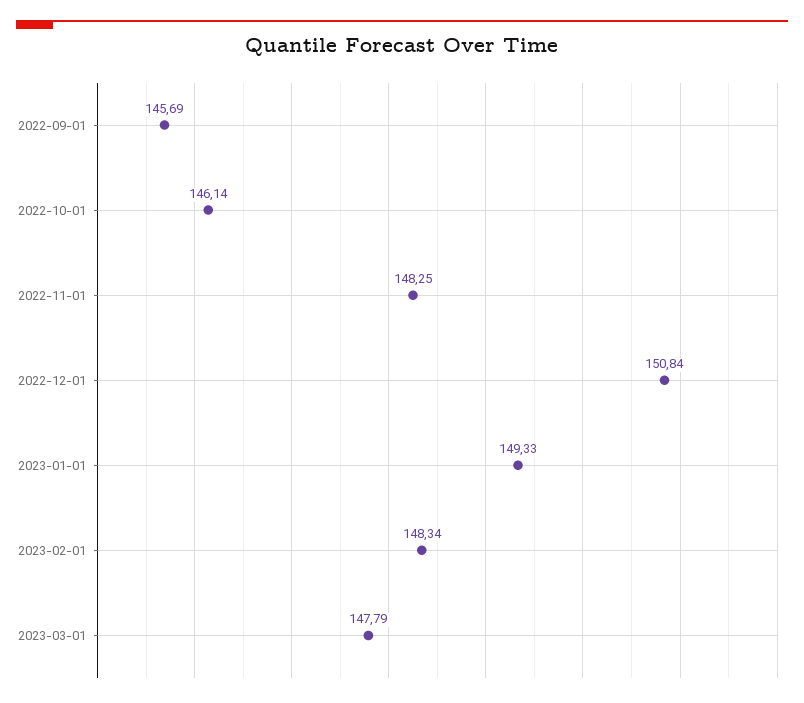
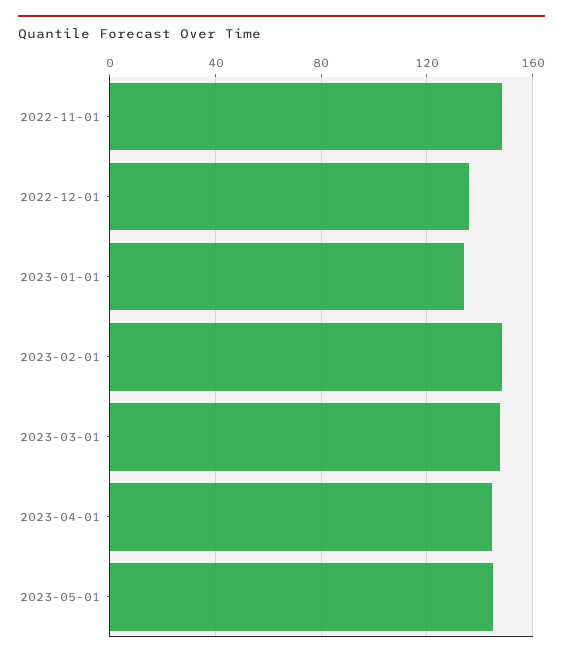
2022-09-01: 145.69 -> none
2022-10-01: 146.14 -> none
2022-12-01: 150.84 -> 135
2023-01-01: 149.33 -> 135
2023-04-01: none -> 145
2023-05-01: none -> 145

